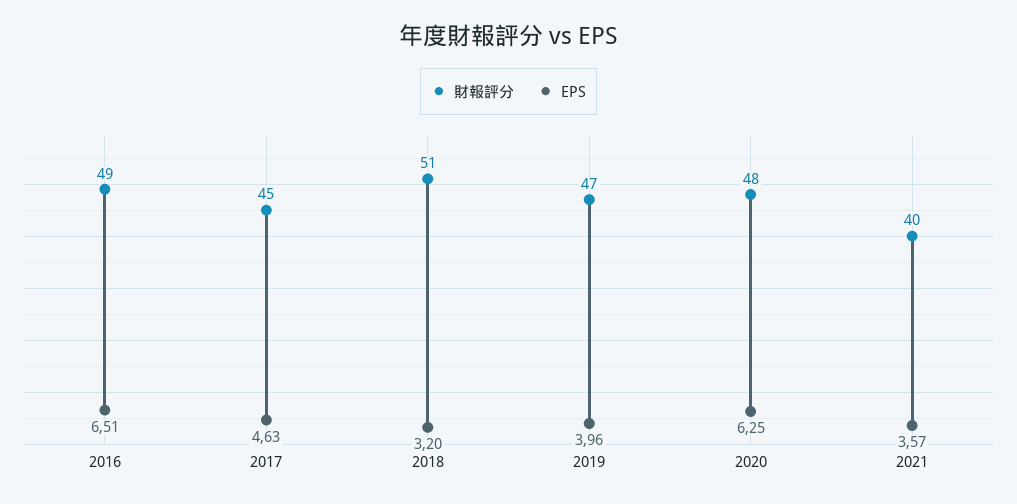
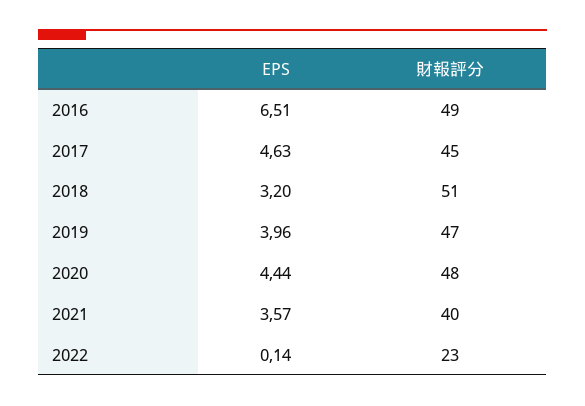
EPS, 2020: 6.25 -> 4.44
EPS, 2022: none -> 0.14
財報評分, 2022: none -> 23

